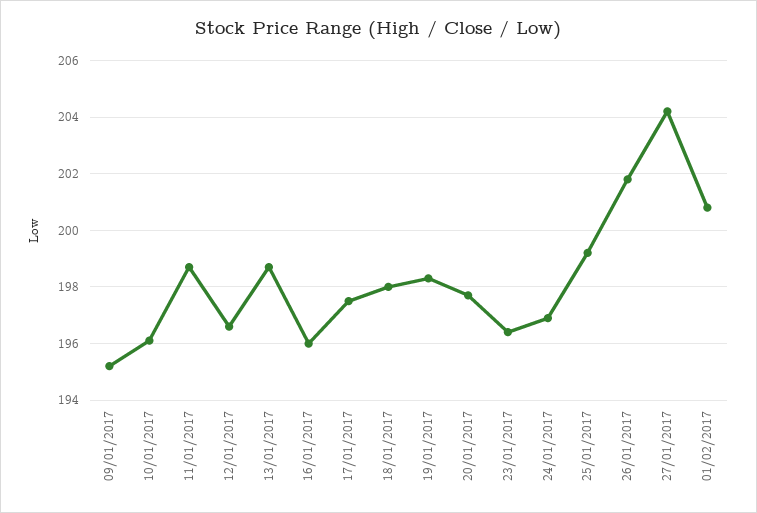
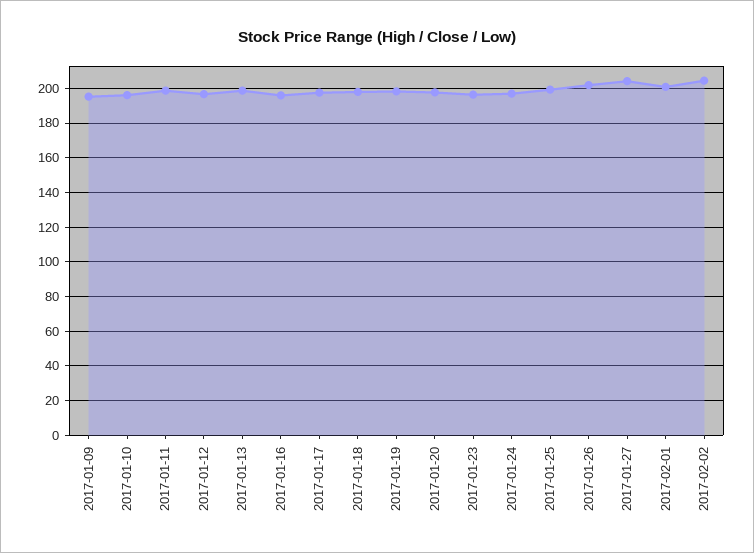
2017-02-02: none -> 205

